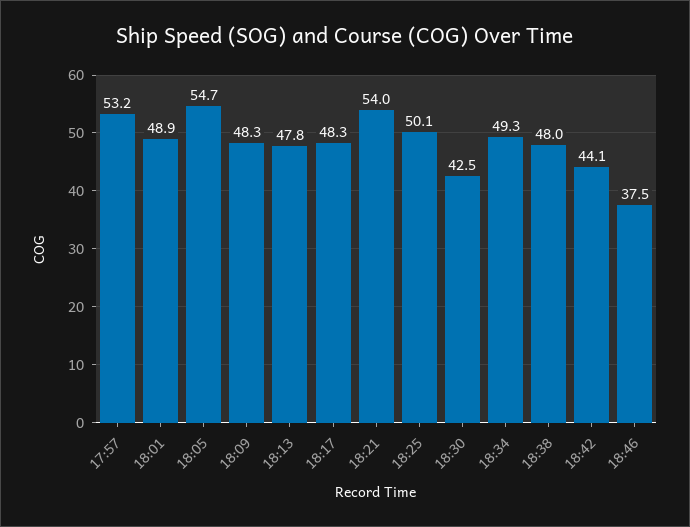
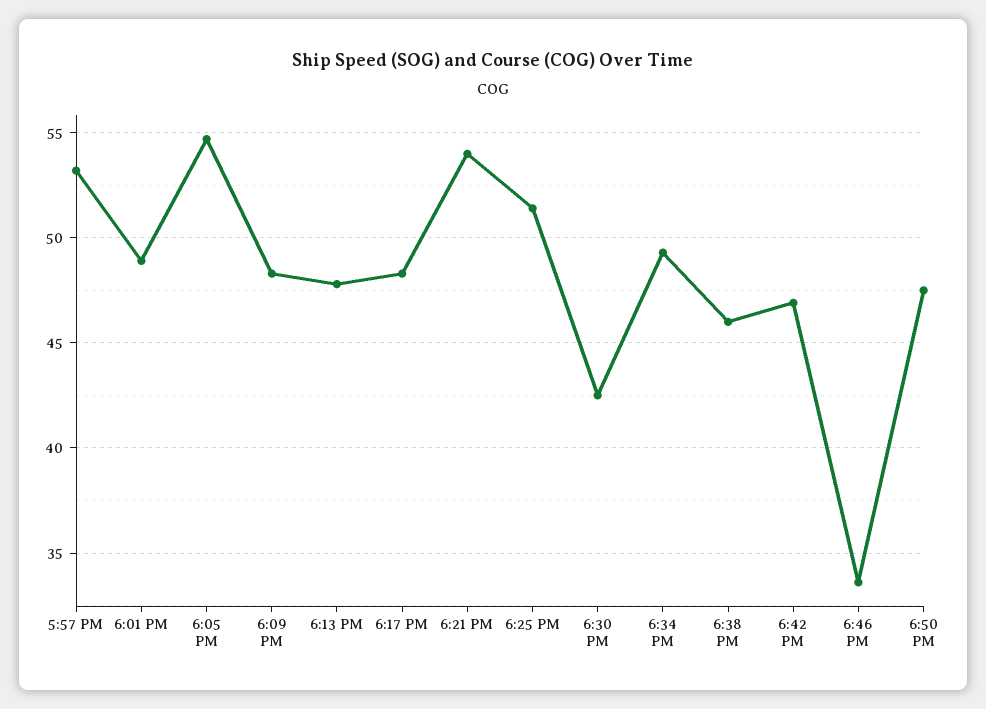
18:25: 50.1 -> 51.5
18:38: 48 -> 46
18:42: 44.1 -> 47
18:46: 37.5 -> 33.5
6:50 PM: none -> 47.5

